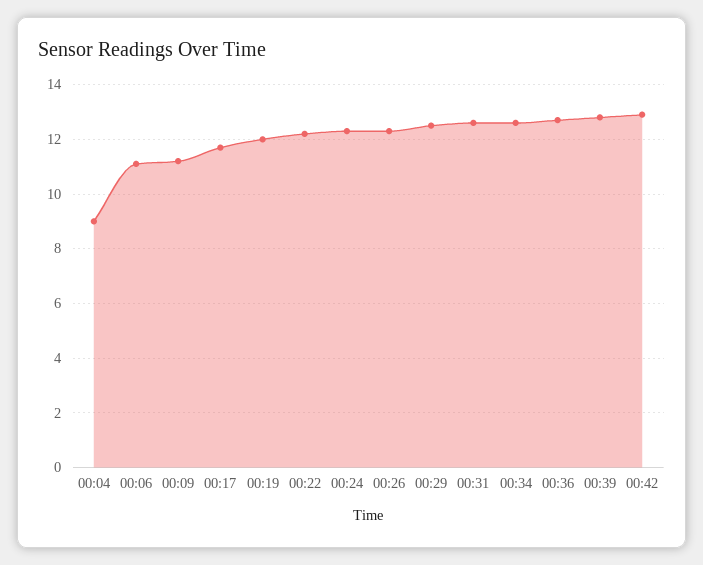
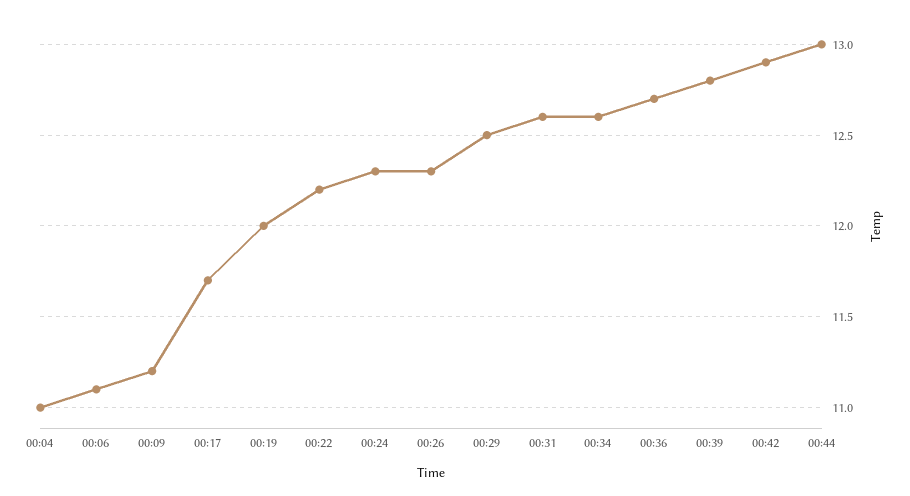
00:04: 9 -> 11
00:44: none -> 13

